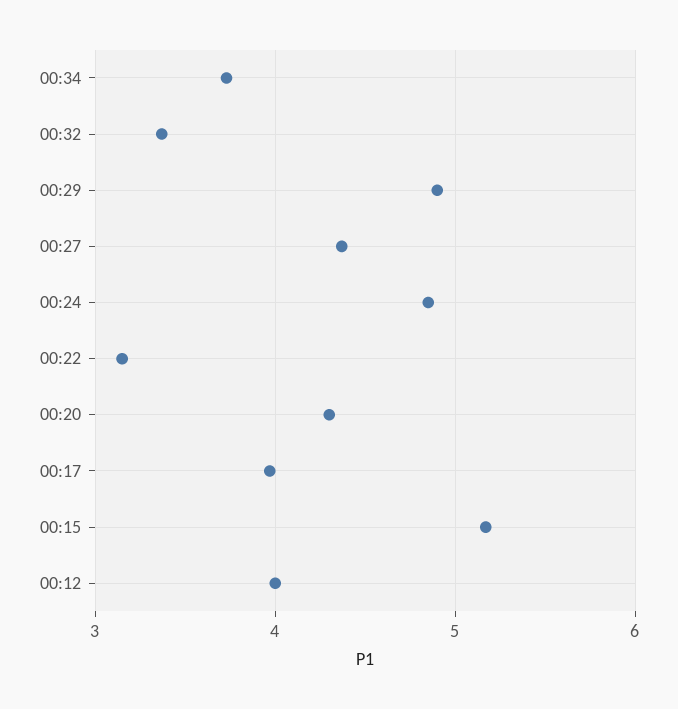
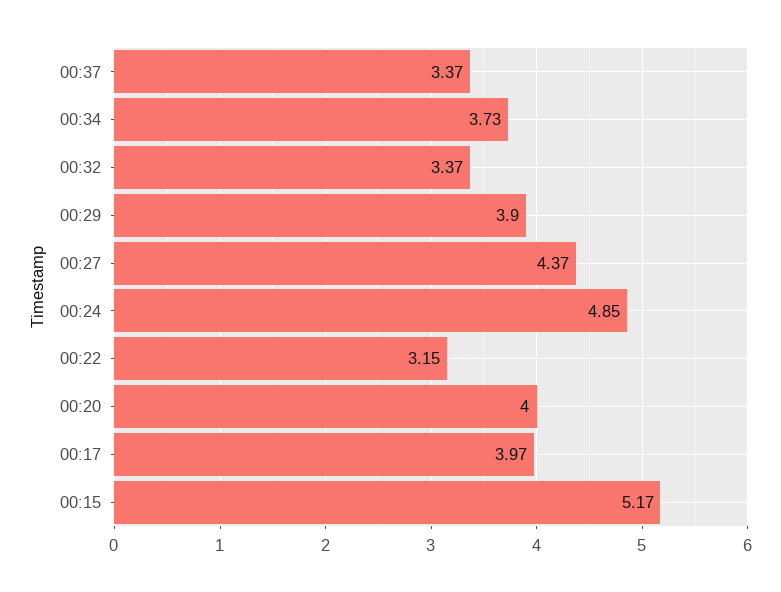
00:29: 4.9 -> 3.9
00:20: 4.3 -> 4
00:12: 4 -> none
00:37: none -> 3.37

